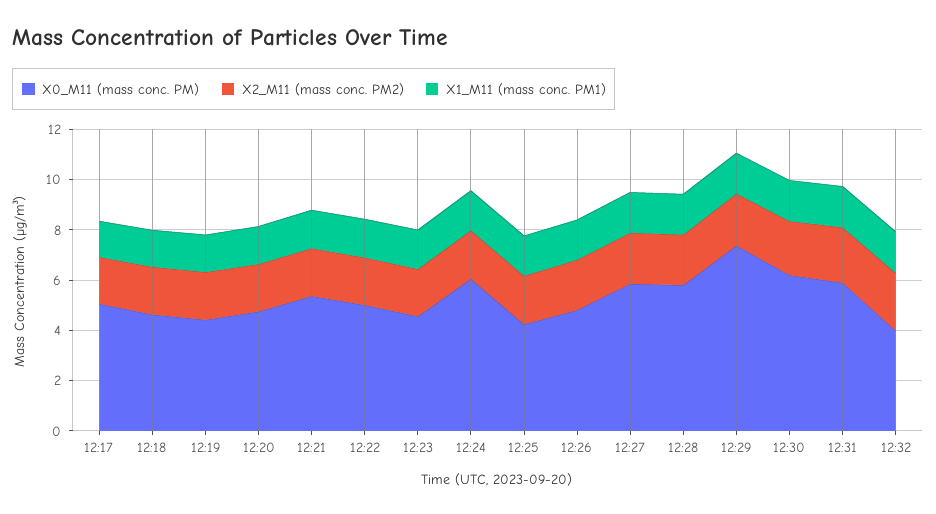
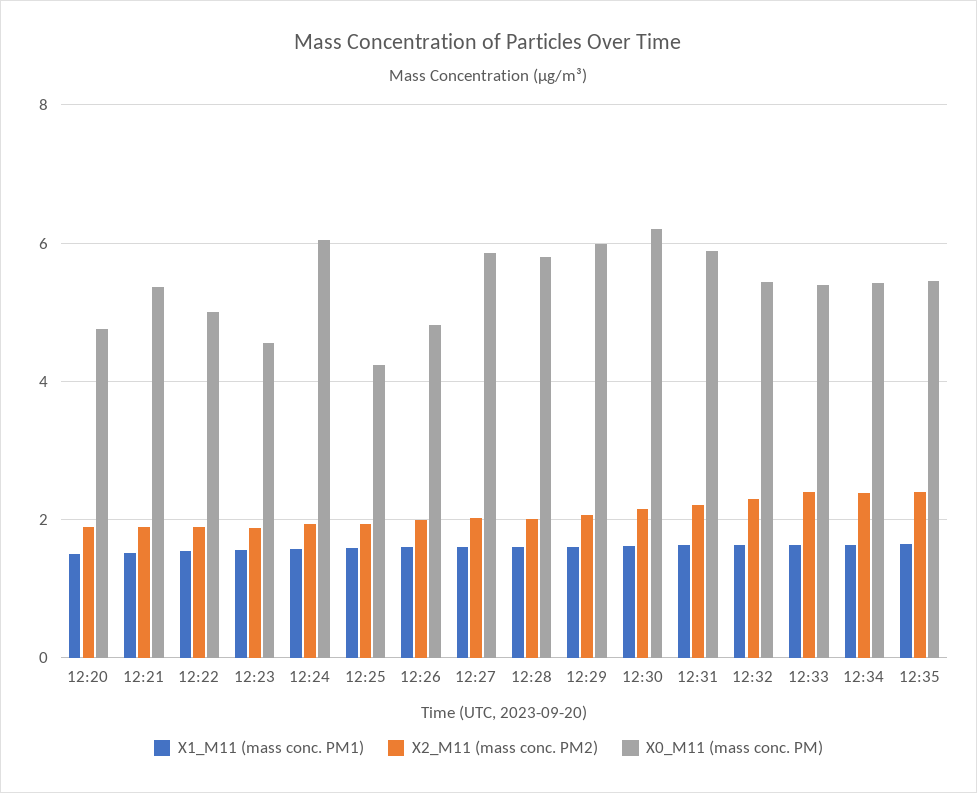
X0_M11 (mass conc. PM), 12:17: 5 -> none
X2_M11 (mass conc. PM2), 12:17: 2 -> none
X1_M11 (mass conc. PM1), 12:17: 1.5 -> none
X0_M11 (mass conc. PM), 12:18: 4.5 -> none
X2_M11 (mass conc. PM2), 12:18: 2 -> none
X1_M11 (mass conc. PM1), 12:18: 1.5 -> none
X0_M11 (mass conc. PM), 12:19: 4.5 -> none
X2_M11 (mass conc. PM2), 12:19: 2 -> none
X1_M11 (mass conc. PM1), 12:19: 1.5 -> none
X0_M11 (mass conc. PM), 12:29: 7.5 -> 6
X0_M11 (mass conc. PM), 12:32: 4 -> 5.4
X1_M11 (mass conc. PM1), 12:33: none -> 1.6
X2_M11 (mass conc. PM2), 12:33: none -> 2.4
X0_M11 (mass conc. PM), 12:33: none -> 5.4
X1_M11 (mass conc. PM1), 12:34: none -> 1.6
X2_M11 (mass conc. PM2), 12:34: none -> 2.4
X0_M11 (mass conc. PM), 12:34: none -> 5.4
X1_M11 (mass conc. PM1), 12:35: none -> 1.6
X2_M11 (mass conc. PM2), 12:35: none -> 2.4
X0_M11 (mass conc. PM), 12:35: none -> 5.4

